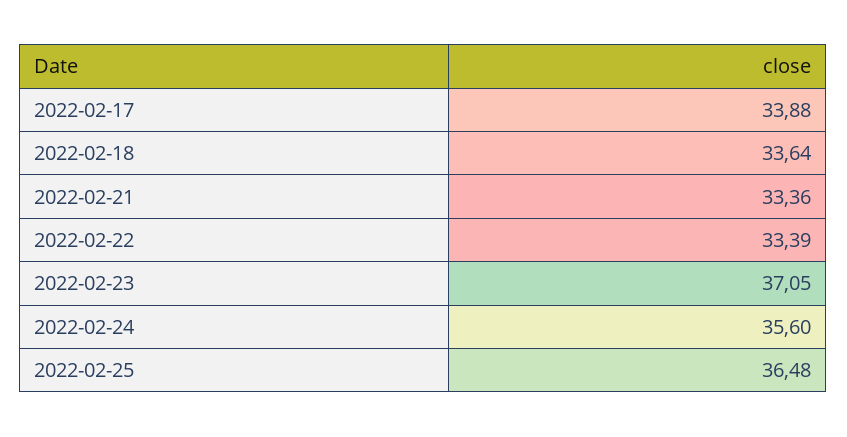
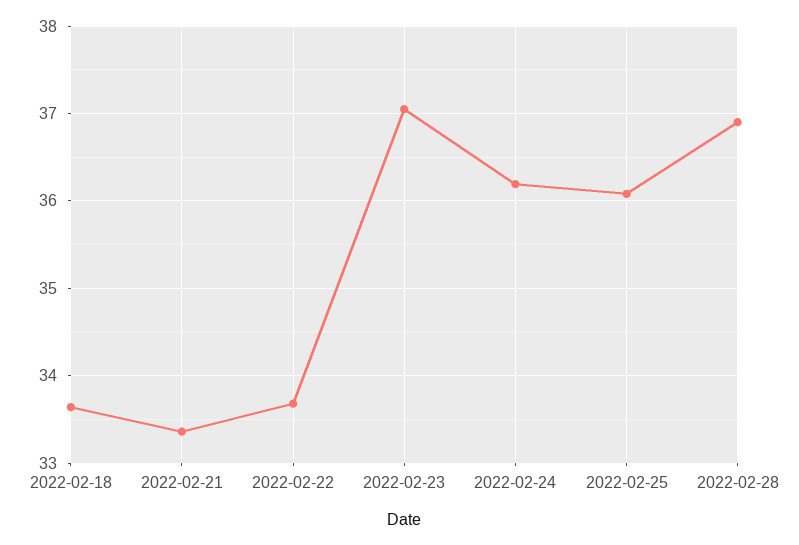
2022-02-17: 33.88 -> none
2022-02-22: 33.39 -> 33.7
2022-02-24: 35.6 -> 36.2
2022-02-25: 36.48 -> 36.1
2022-02-28: none -> 36.9

